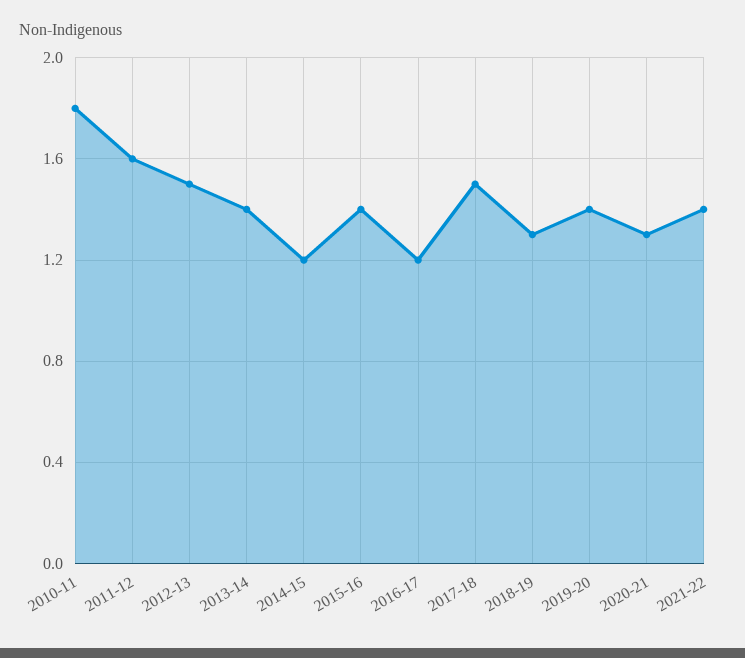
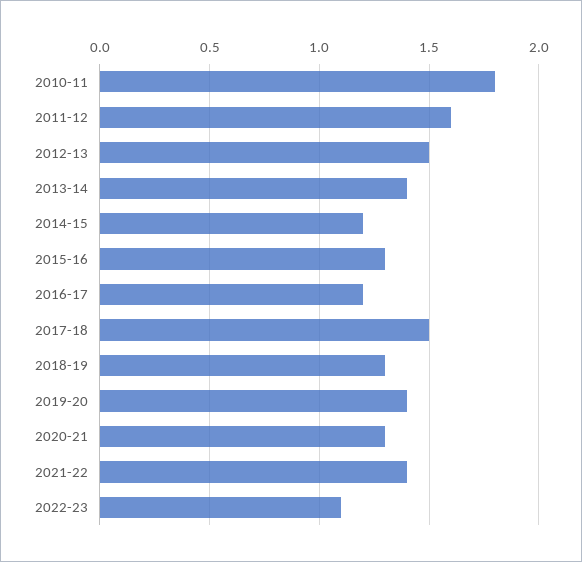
2015-16: 1.4 -> 1.3
2022-23: none -> 1.1

